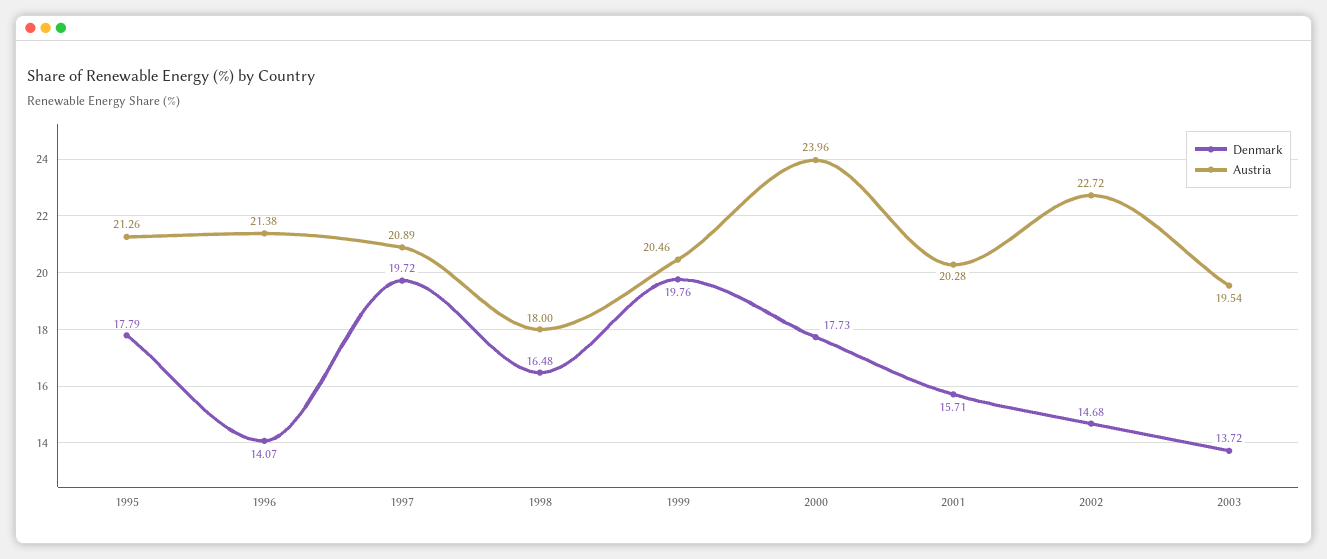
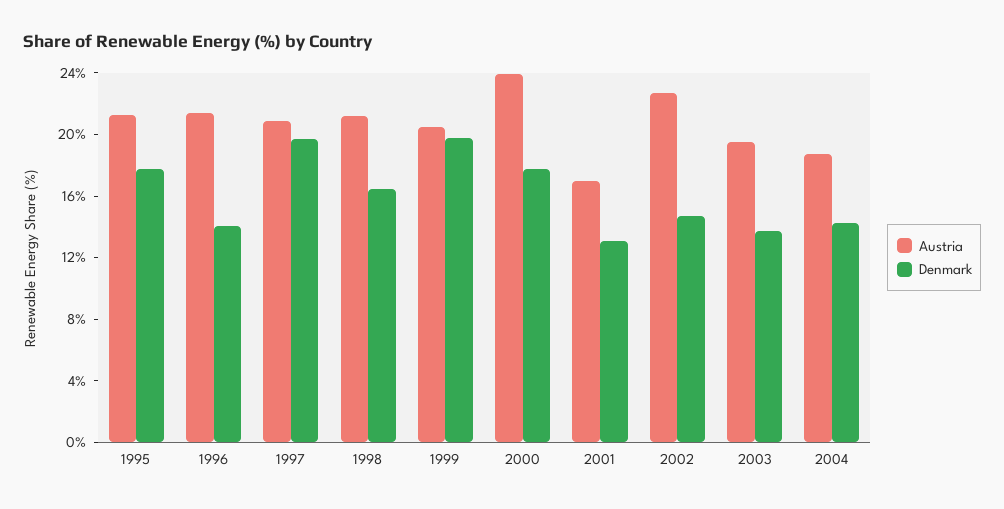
Austria, 1998: 18 -> 21
Denmark, 2001: 15.71 -> 13
Austria, 2001: 20.28 -> 17
Austria, 2004: none -> 19
Denmark, 2004: none -> 14

